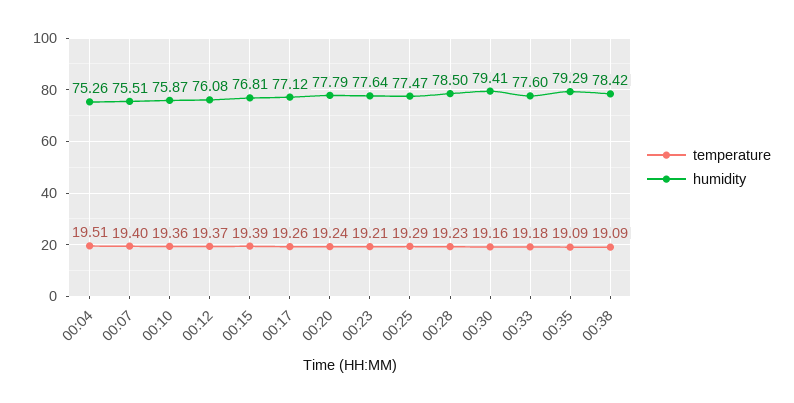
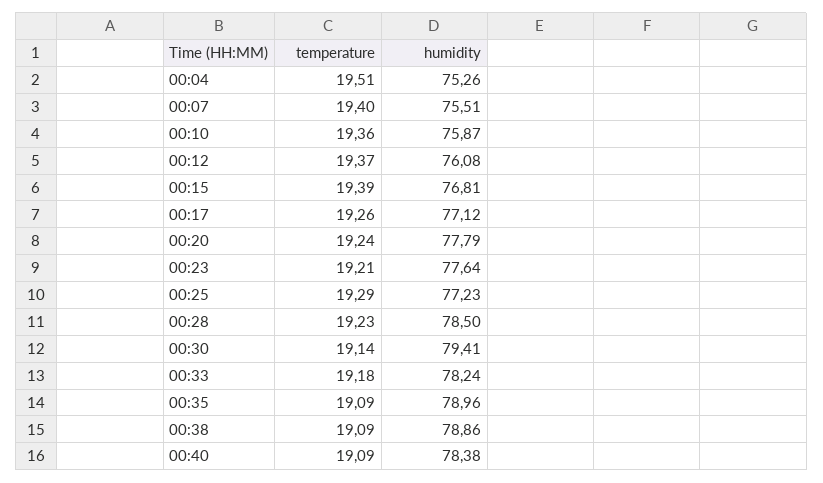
humidity, 00:25: 77.47 -> 77.23
temperature, 00:30: 19.16 -> 19.14
humidity, 00:33: 77.6 -> 78.24
humidity, 00:35: 79.29 -> 78.96
humidity, 00:38: 78.42 -> 78.86
temperature, 00:40: none -> 19.09
humidity, 00:40: none -> 78.38

